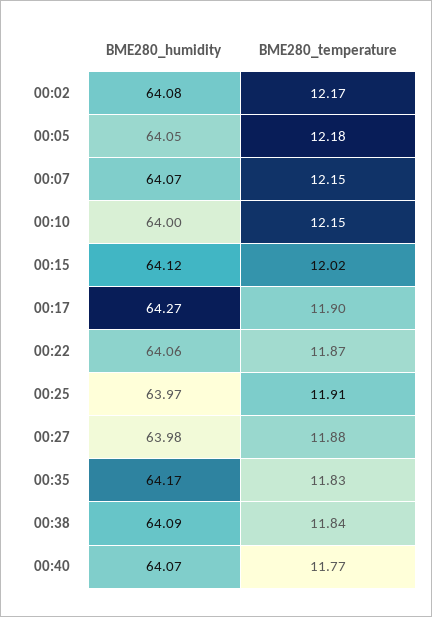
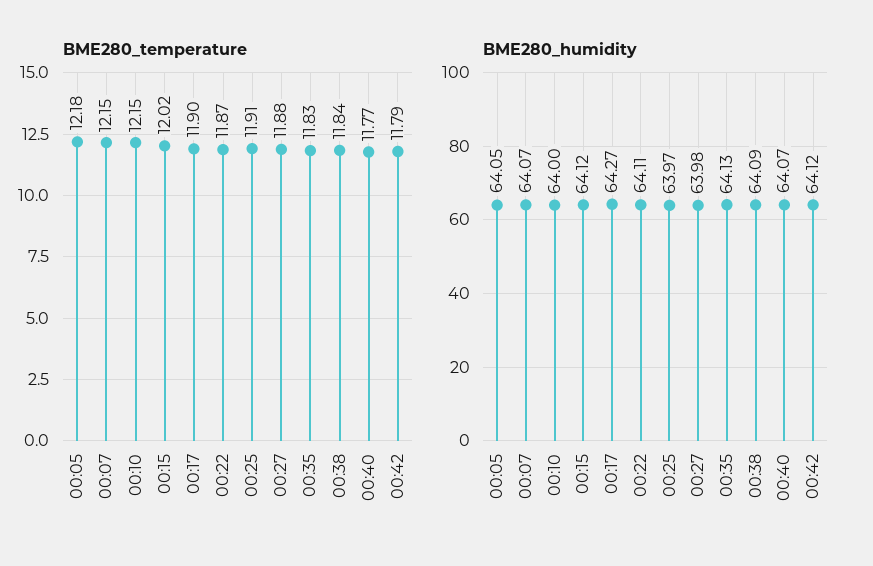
BME280_humidity, 00:02: 64.08 -> none
BME280_temperature, 00:02: 12.17 -> none
BME280_humidity, 00:22: 64.06 -> 64.11
BME280_humidity, 00:35: 64.17 -> 64.13
BME280_temperature, 00:42: none -> 11.79
BME280_humidity, 00:42: none -> 64.12

